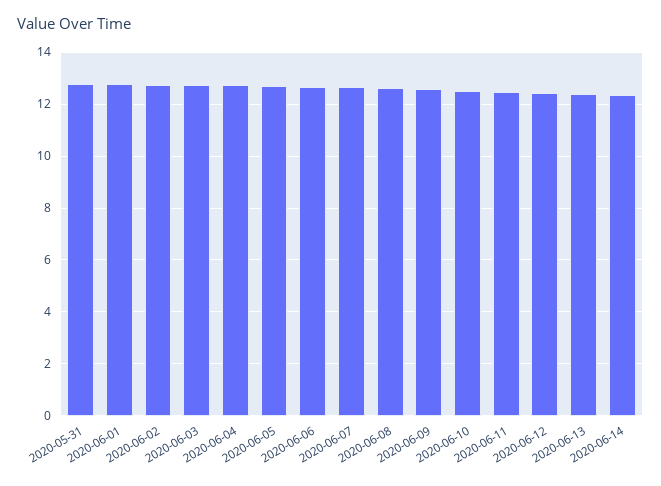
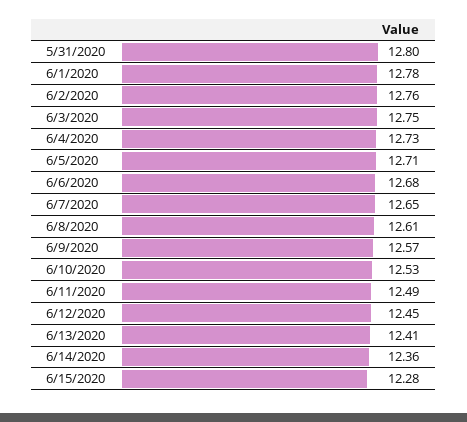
6/15/2020: none -> 12.28

